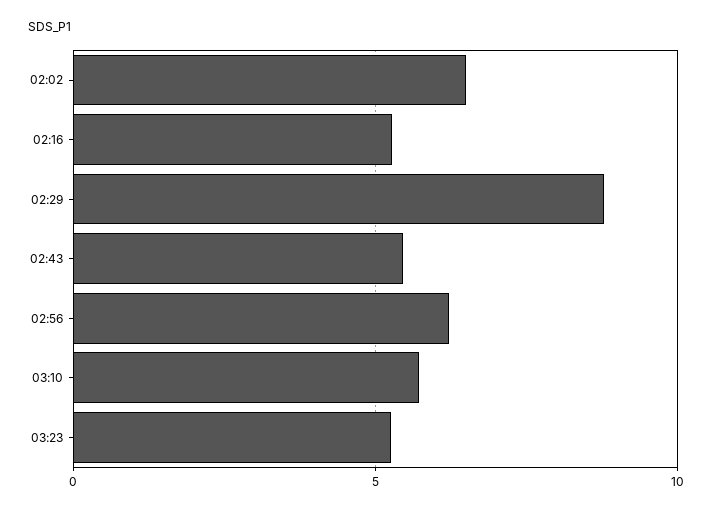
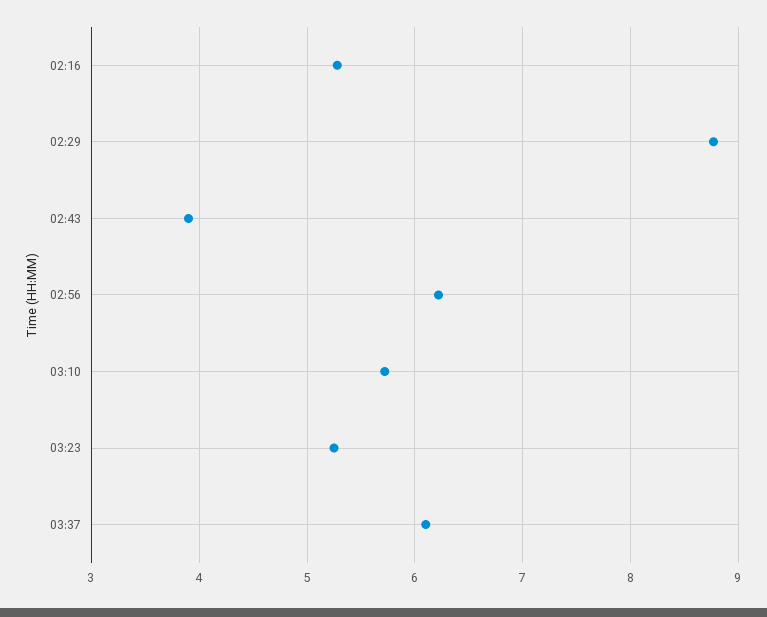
02:02: 6.5 -> none
02:43: 5.5 -> 3.9
03:37: none -> 6.1

